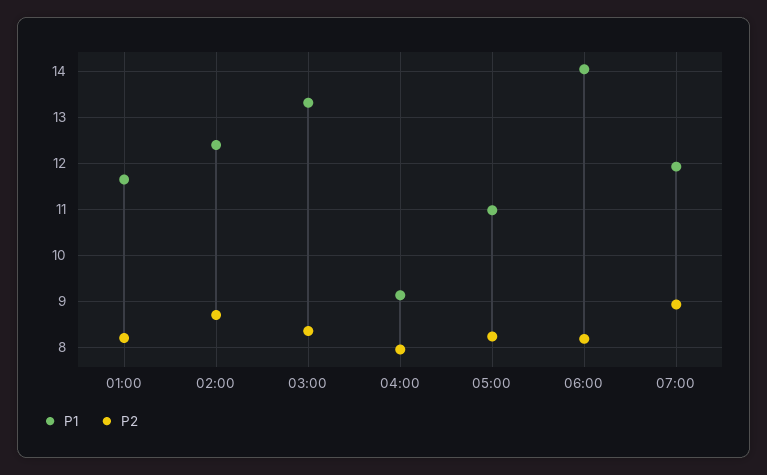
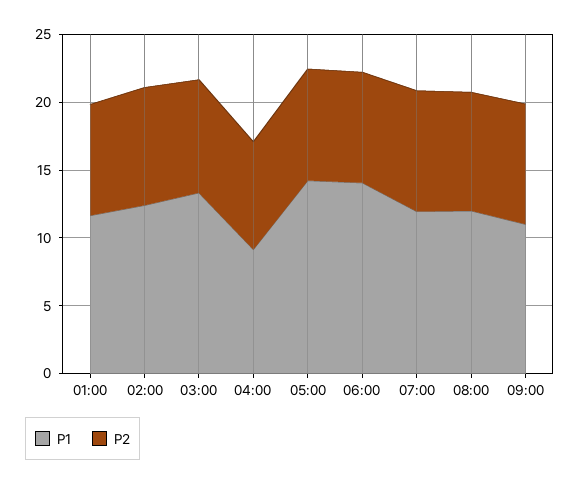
P1, 05:00: 11 -> 14
P1, 08:00: none -> 12
P2, 08:00: none -> 9
P1, 09:00: none -> 11
P2, 09:00: none -> 9

